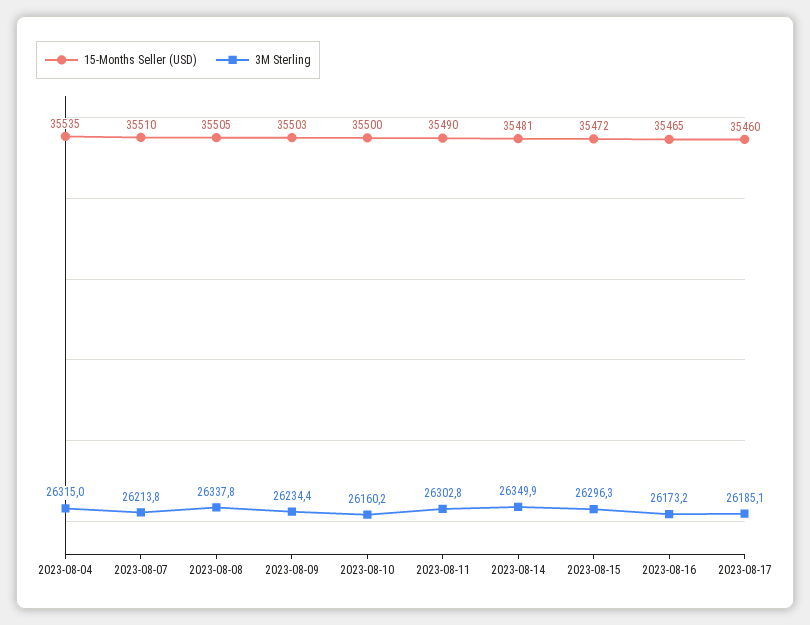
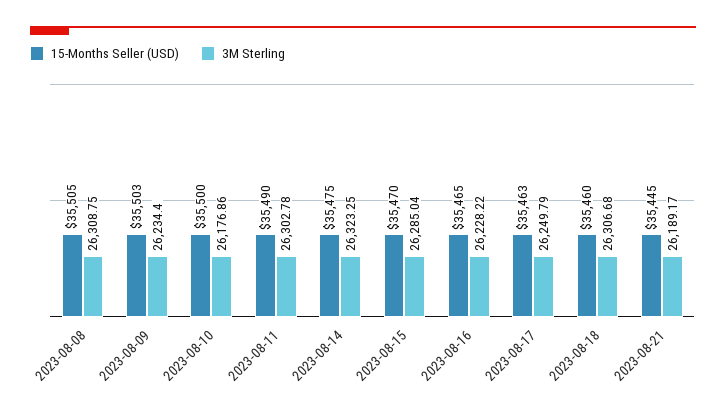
15-Months Seller (USD), 2023-08-04: 35535 -> none
3M Sterling, 2023-08-04: 26315 -> none
15-Months Seller (USD), 2023-08-07: 35510 -> none
3M Sterling, 2023-08-07: 26213.8 -> none
3M Sterling, 2023-08-08: 26337.8 -> 26308.75
3M Sterling, 2023-08-10: 26160.2 -> 26176.86
15-Months Seller (USD), 2023-08-14: 35481 -> 35475
3M Sterling, 2023-08-14: 26349.9 -> 26323.25
15-Months Seller (USD), 2023-08-15: 35472 -> 35470
3M Sterling, 2023-08-15: 26296.3 -> 26285.04
3M Sterling, 2023-08-16: 26173.2 -> 26228.22
15-Months Seller (USD), 2023-08-17: 35460 -> 35463
3M Sterling, 2023-08-17: 26185.1 -> 26249.79
15-Months Seller (USD), 2023-08-18: none -> 35460
3M Sterling, 2023-08-18: none -> 26306.68
15-Months Seller (USD), 2023-08-21: none -> 35445
3M Sterling, 2023-08-21: none -> 26189.17

